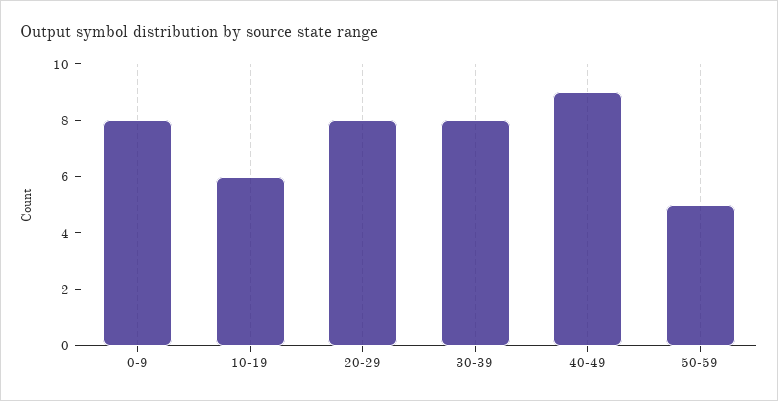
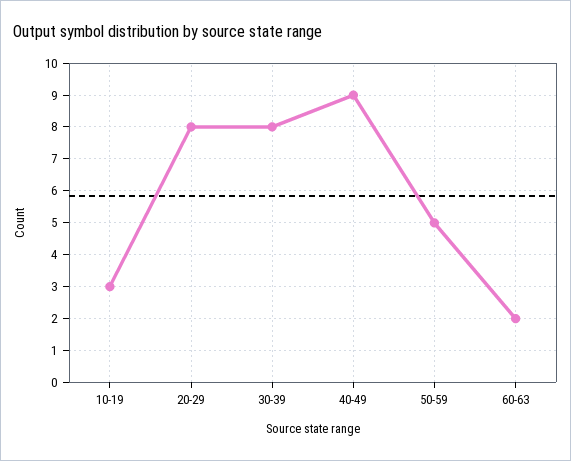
0-9: 8 -> none
10-19: 6 -> 3
60-63: none -> 2

